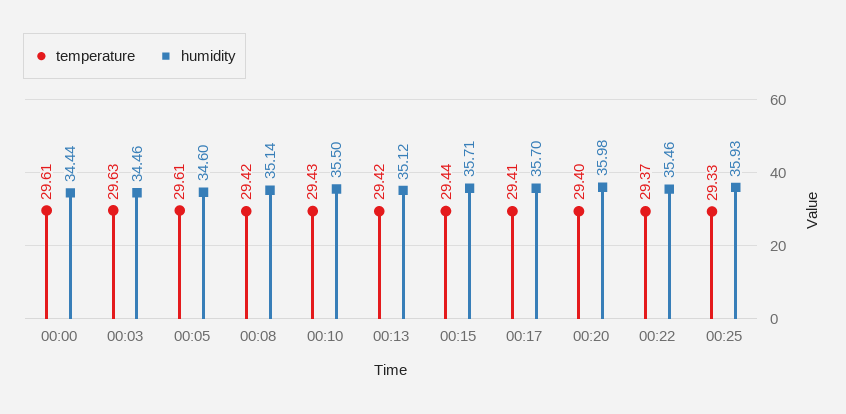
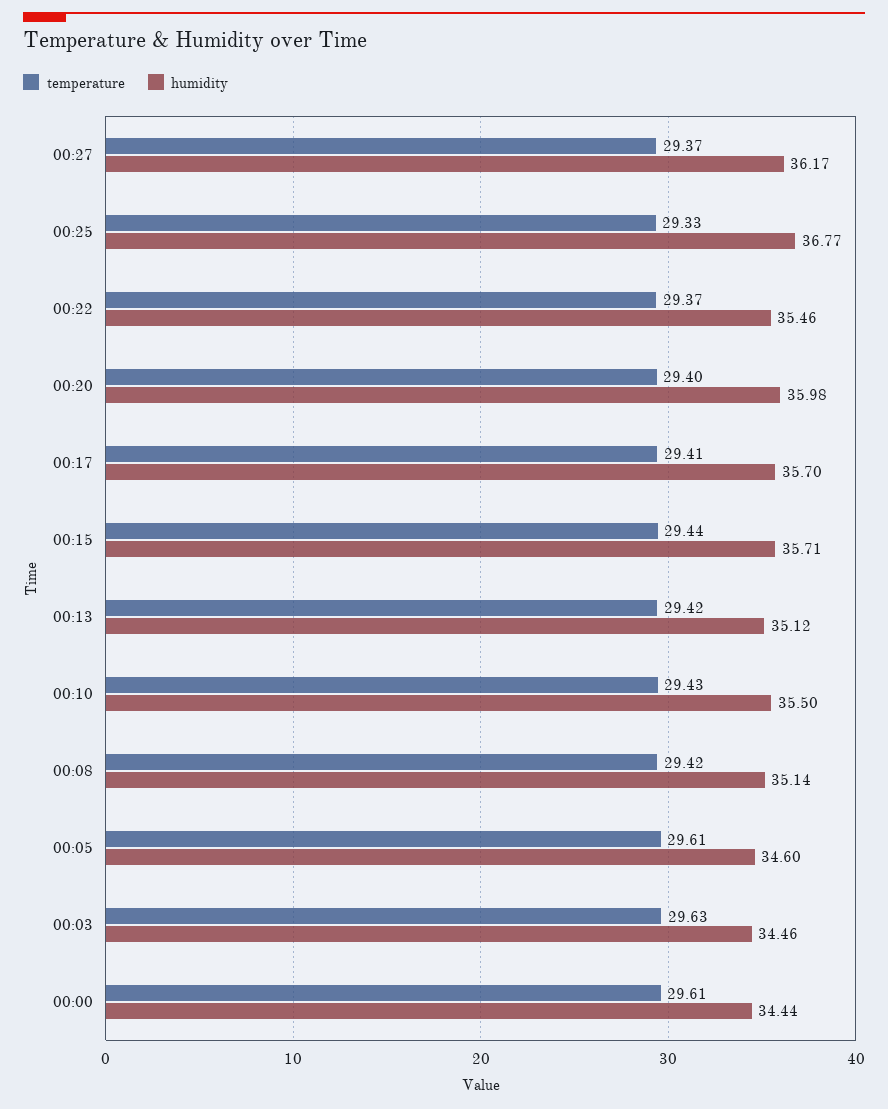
humidity, 00:25: 35.93 -> 36.77
temperature, 00:27: none -> 29.37
humidity, 00:27: none -> 36.17

